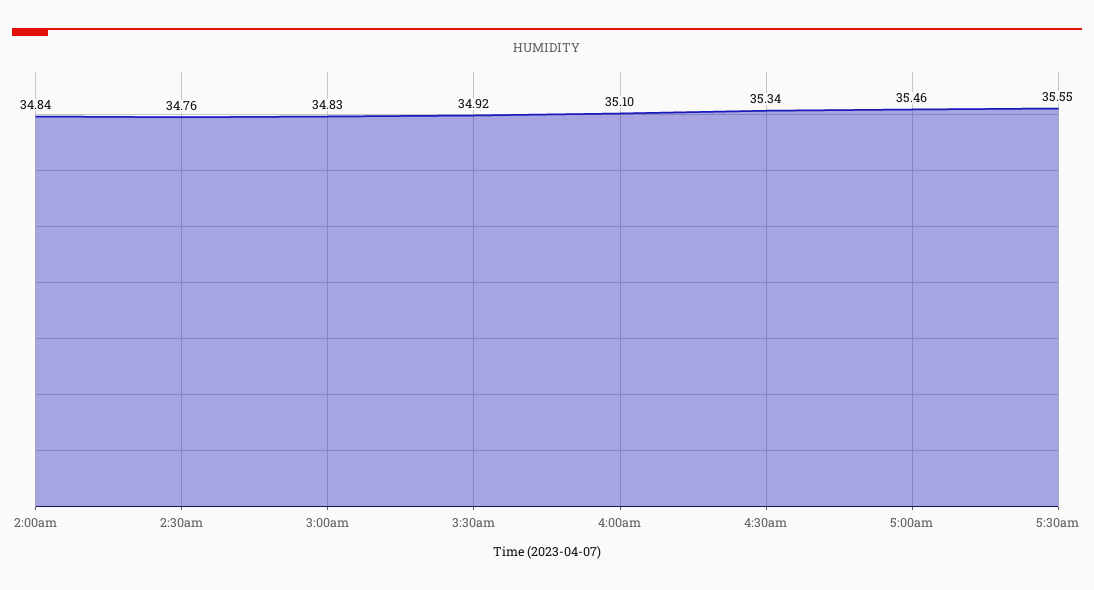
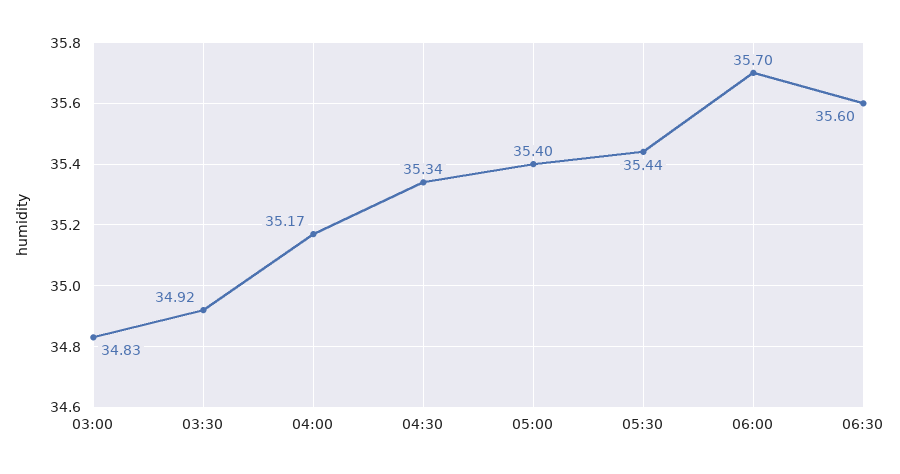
2:00am: 34.84 -> none
2:30am: 34.76 -> none
4:00am: 35.1 -> 35.17
5:00am: 35.46 -> 35.4
5:30am: 35.55 -> 35.44
06:00: none -> 35.7
06:30: none -> 35.6

